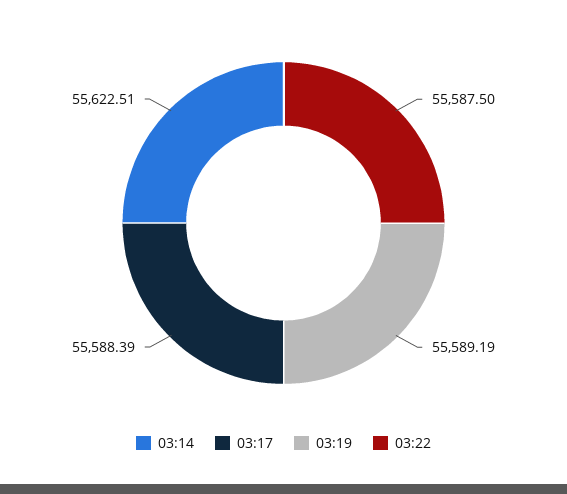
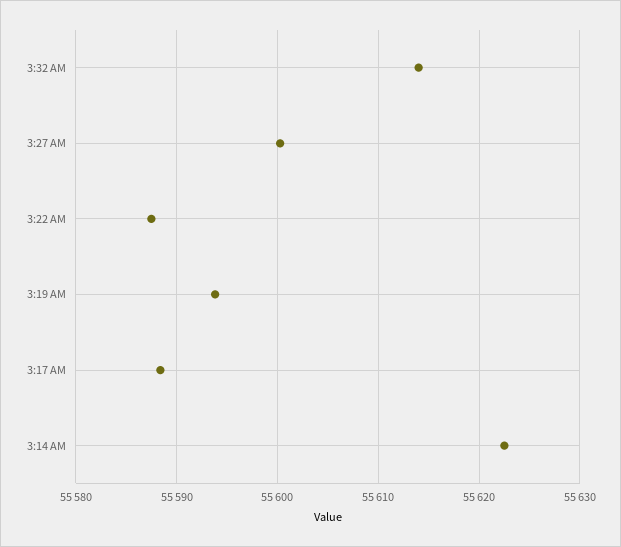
03:19: 55589.19 -> 55594
3:32 AM: none -> 55614
3:27 AM: none -> 55600

